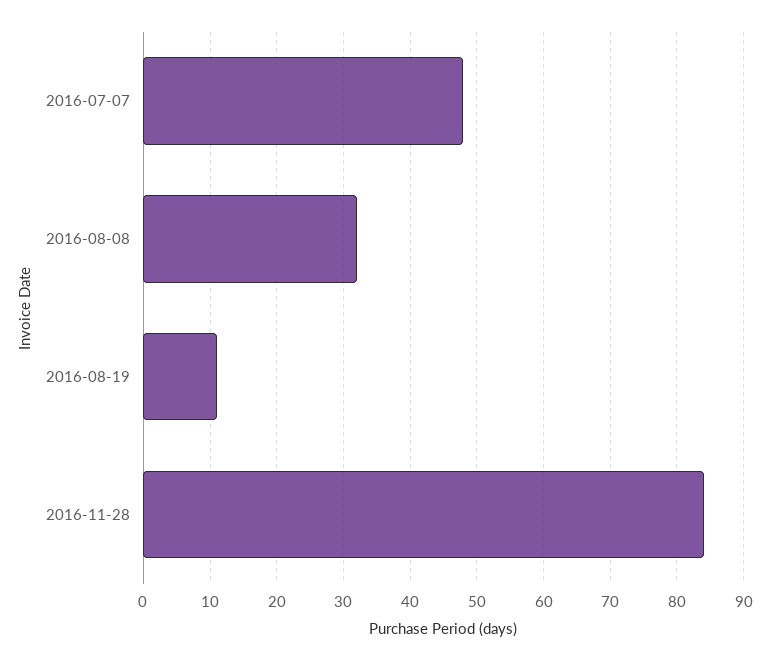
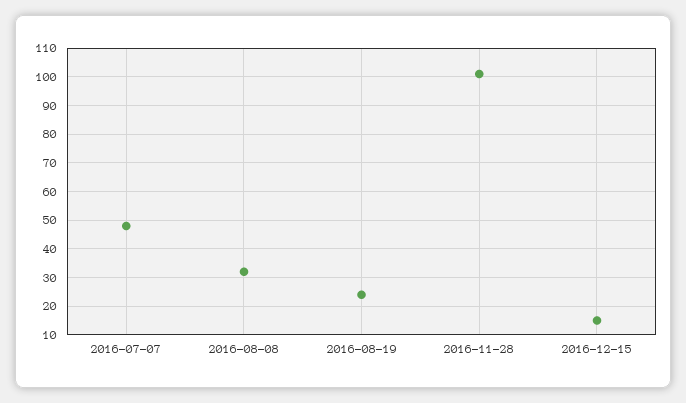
2016-08-19: 11 -> 25
2016-11-28: 84 -> 100
2016-12-15: none -> 15

